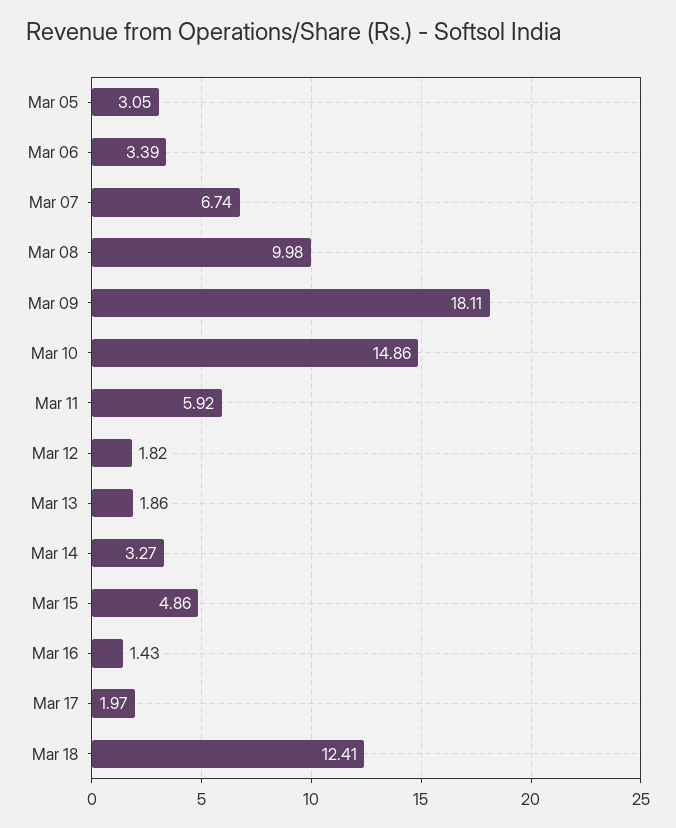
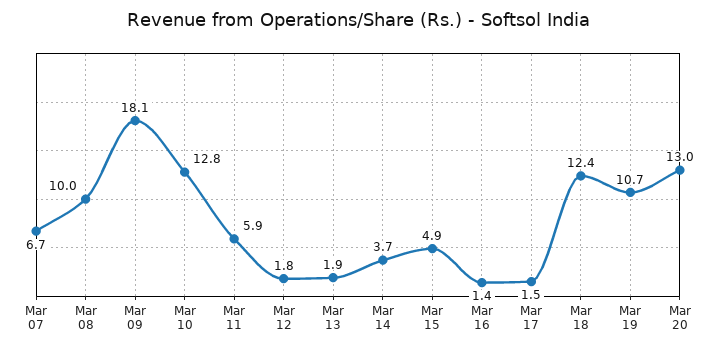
Mar 05: 3.05 -> none
Mar 06: 3.39 -> none
Mar 10: 14.86 -> 12.8
Mar 14: 3.27 -> 3.7
Mar 17: 1.97 -> 1.5
Mar 19: none -> 10.7
Mar 20: none -> 13

